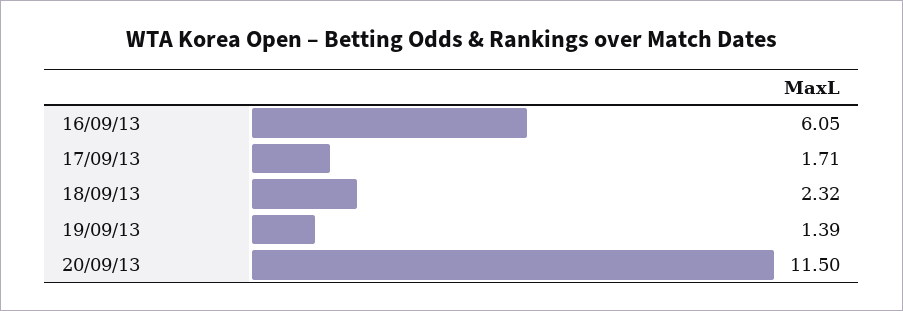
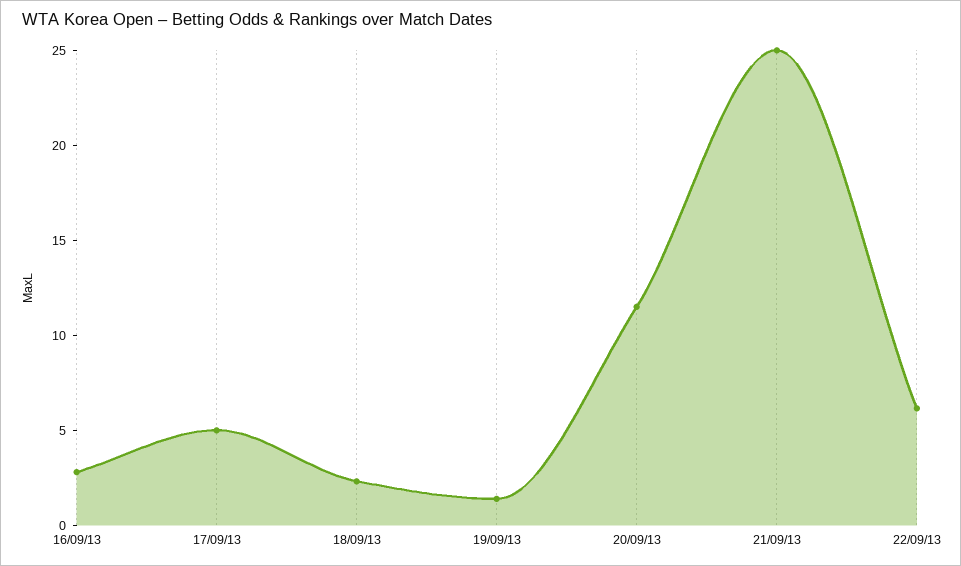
16/09/13: 6.05 -> 3
17/09/13: 1.71 -> 5
21/09/13: none -> 25
22/09/13: none -> 6

